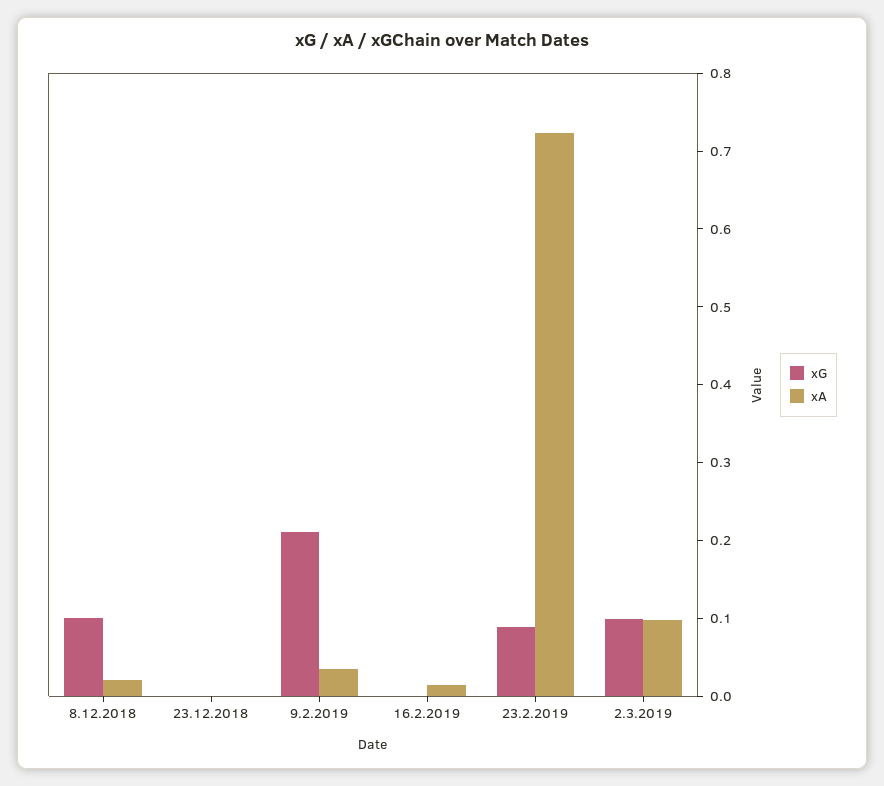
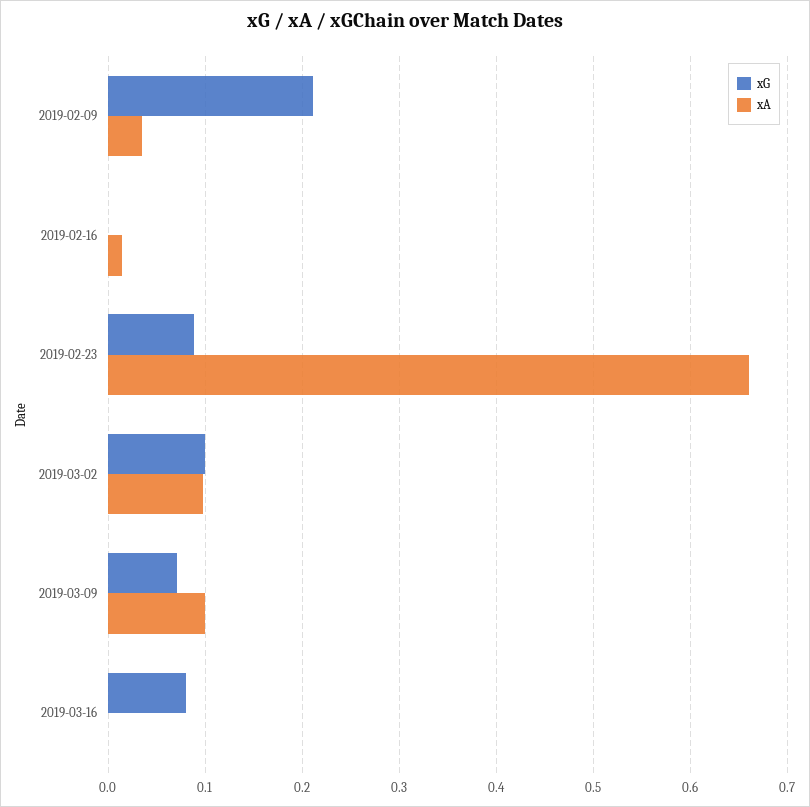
xG, 8.12.2018: 0.1 -> none
xA, 8.12.2018: 0.02 -> none
xG, 23.12.2018: 0 -> none
xA, 23.12.2018: 0 -> none
xA, 23.2.2019: 0.72 -> 0.66
xG, 2019-03-09: none -> 0.07
xA, 2019-03-09: none -> 0.1
xG, 2019-03-16: none -> 0.08
xA, 2019-03-16: none -> 0

